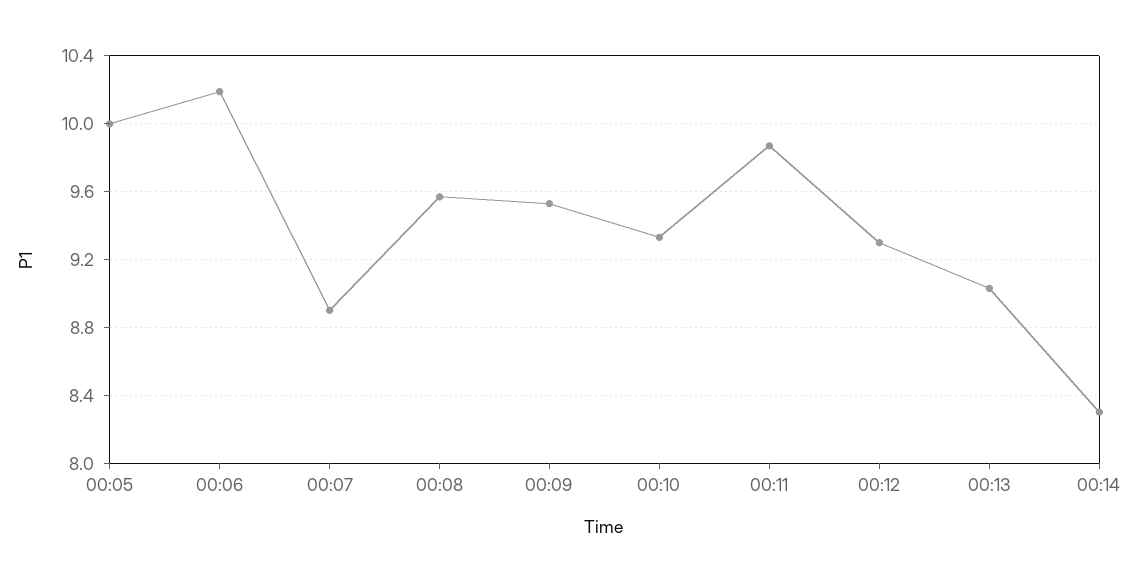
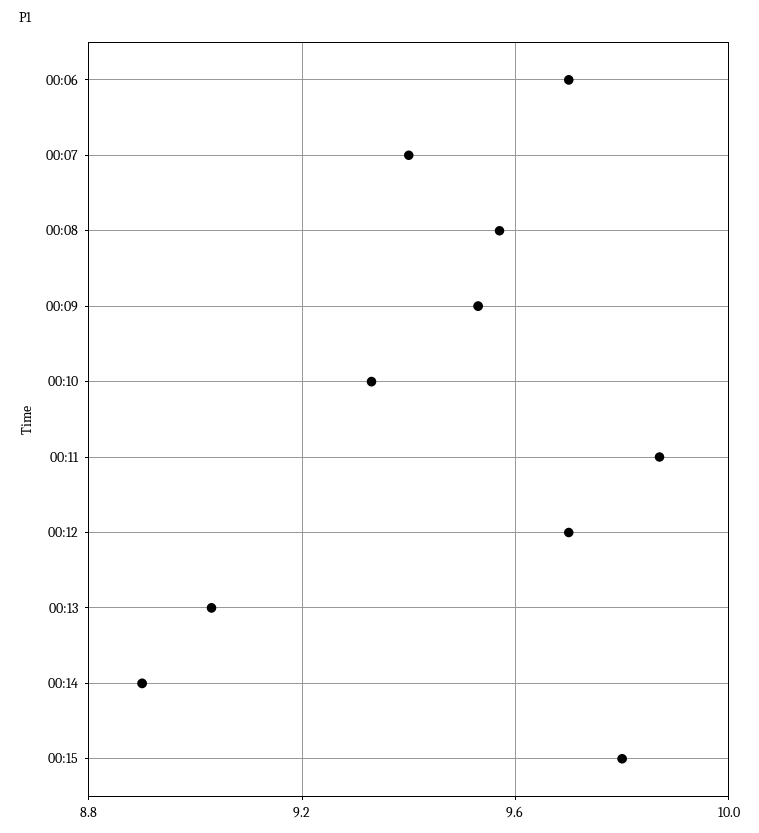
00:05: 10 -> none
00:06: 10.2 -> 9.7
00:07: 8.9 -> 9.4
00:12: 9.3 -> 9.7
00:14: 8.3 -> 8.9
00:15: none -> 9.8

